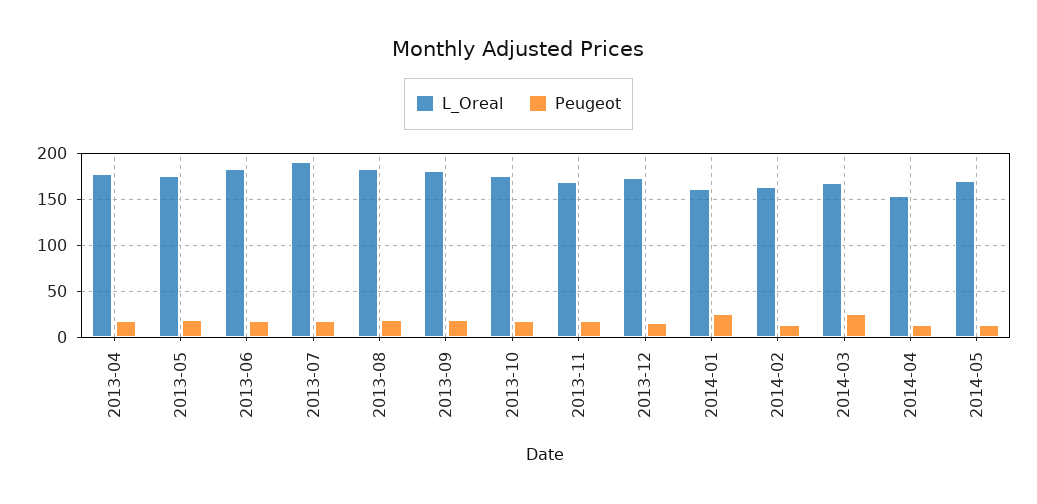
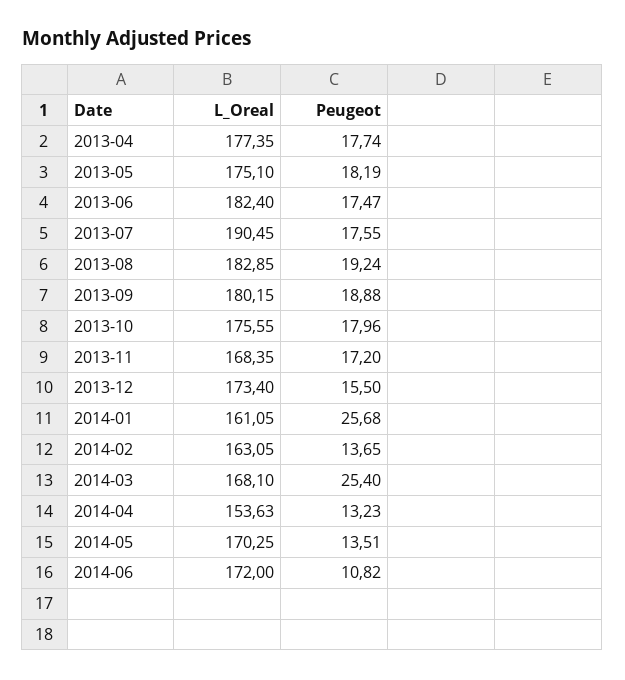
L_Oreal, 2014-06: none -> 172
Peugeot, 2014-06: none -> 10.82

